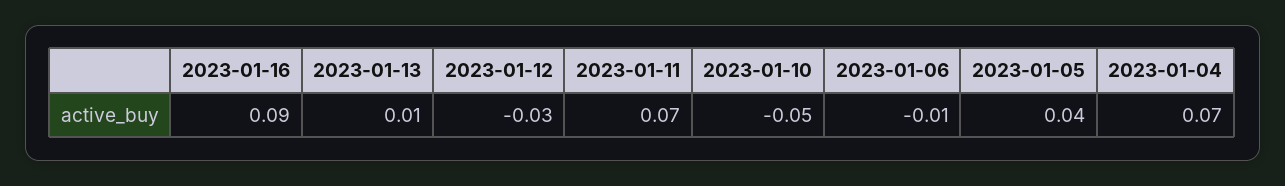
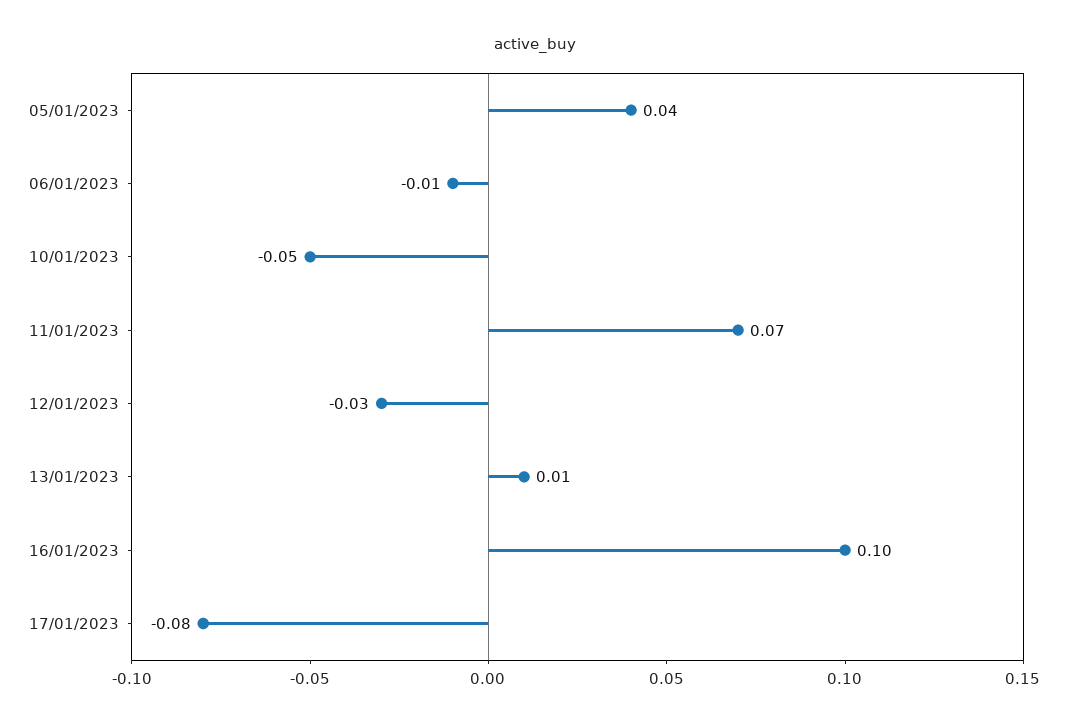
2023-01-16: 0.09 -> 0.1
2023-01-04: 0.07 -> none
17/01/2023: none -> -0.08

